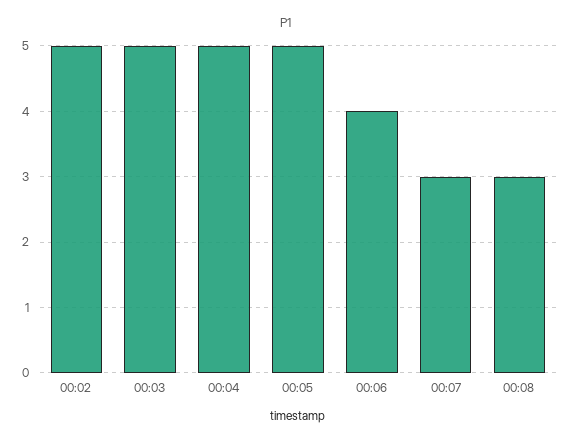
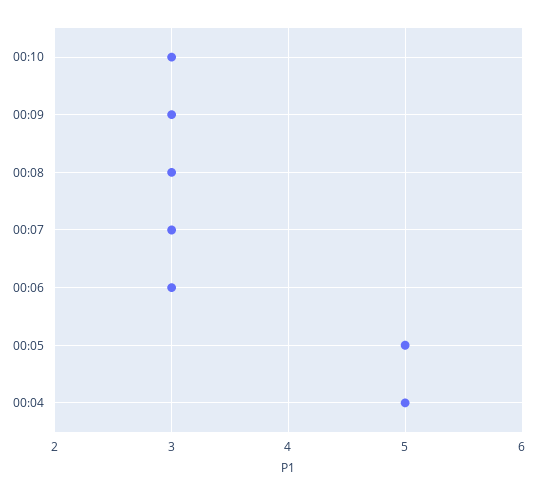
00:02: 5 -> none
00:03: 5 -> none
00:06: 4 -> 3
00:10: none -> 3
00:09: none -> 3

